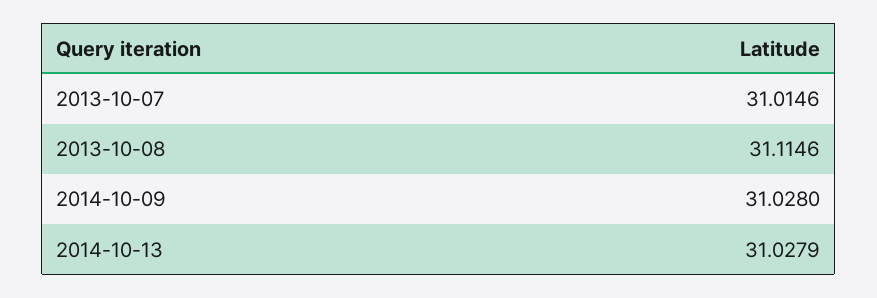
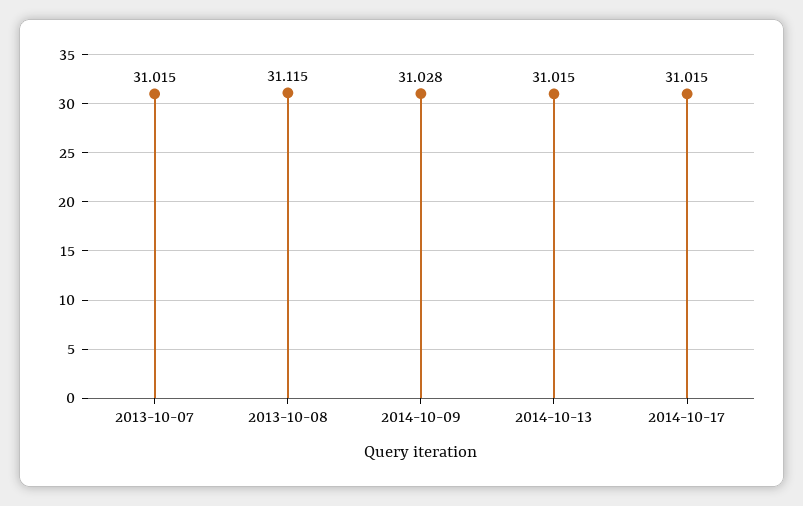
2014-10-13: 31.0279 -> 31.015
2014-10-17: none -> 31.015

